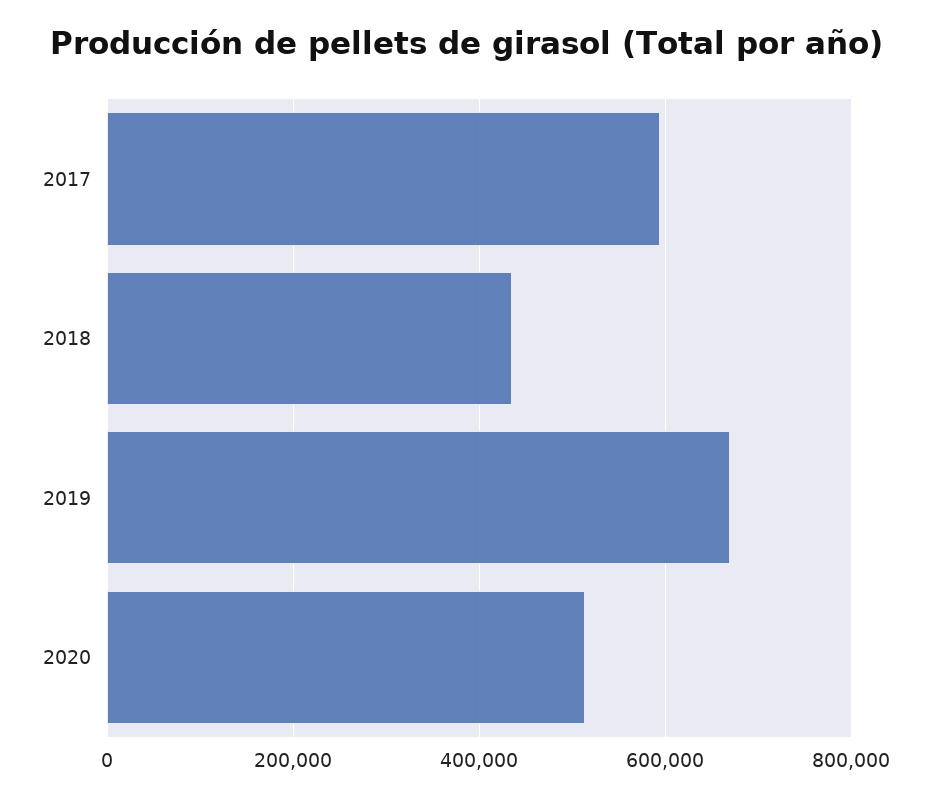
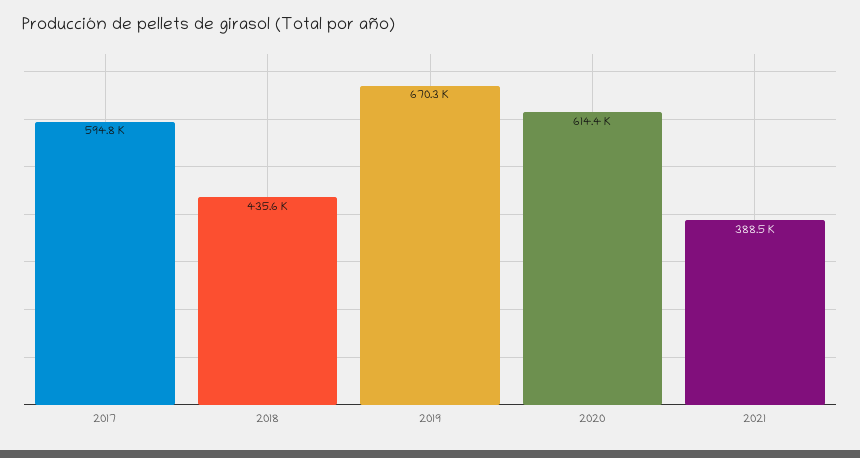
2020: 520000 -> 614400
2021: none -> 388500

